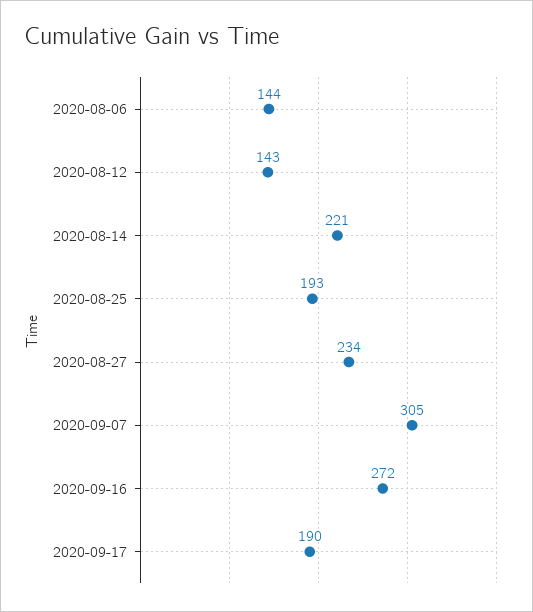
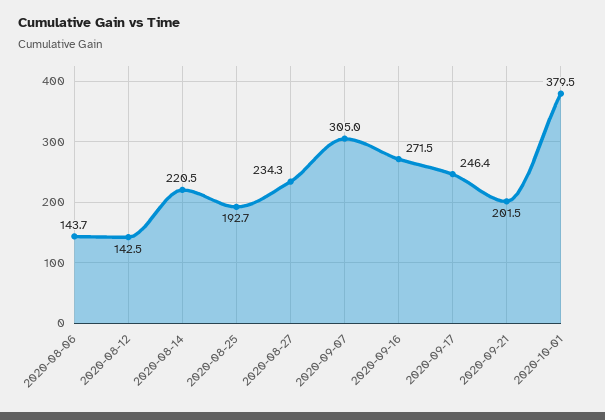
2020-09-17: 190 -> 246.4
2020-09-21: none -> 201.5
2020-10-01: none -> 379.5

